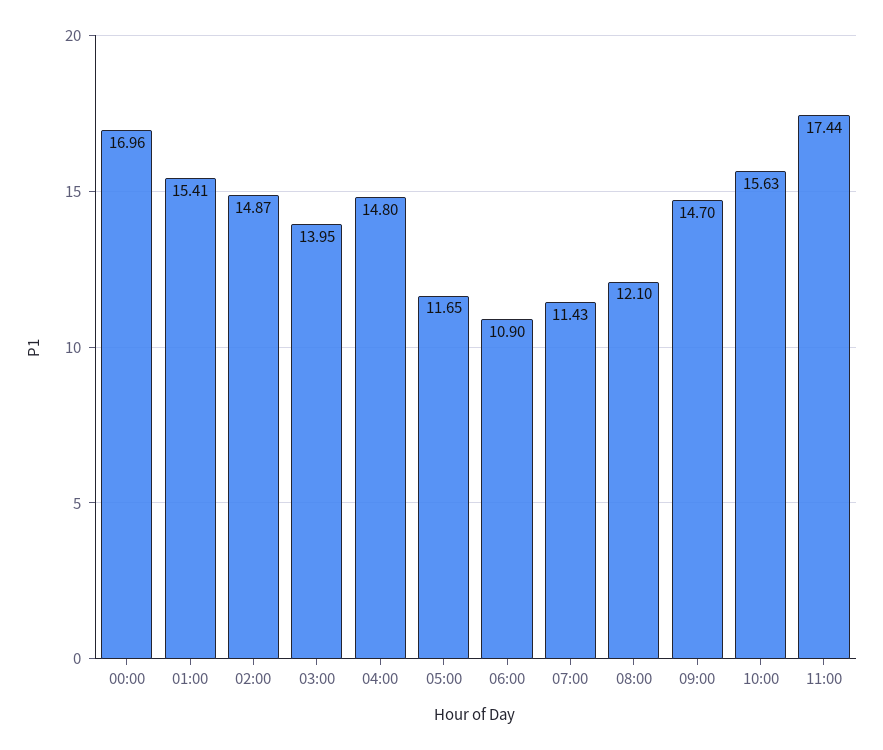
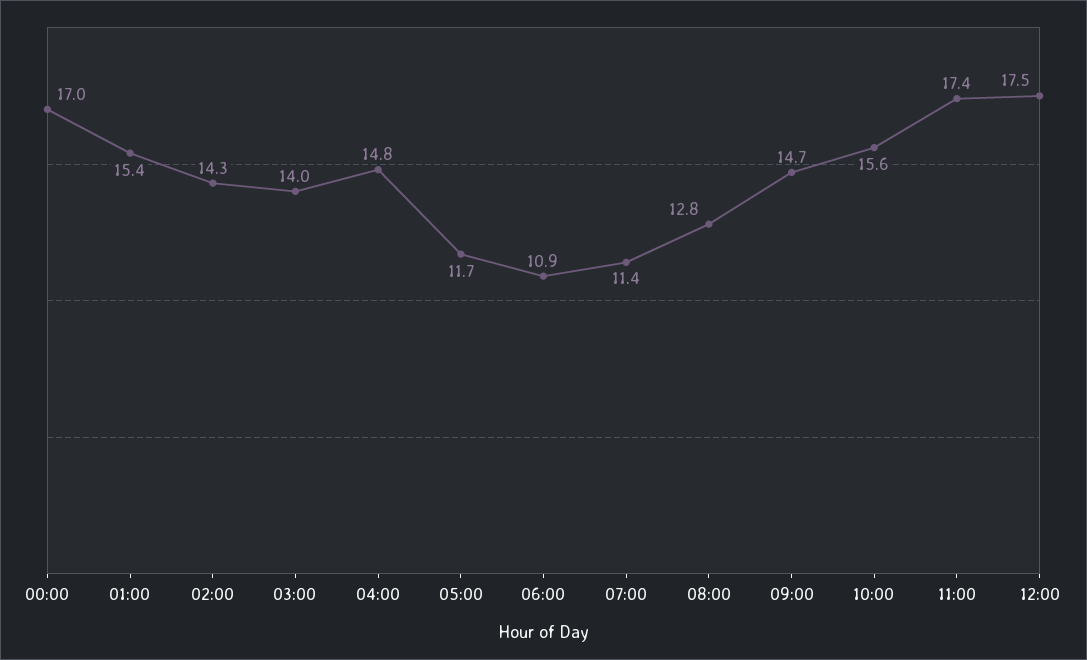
02:00: 14.87 -> 14.3
08:00: 12.1 -> 12.8
12:00: none -> 17.5

